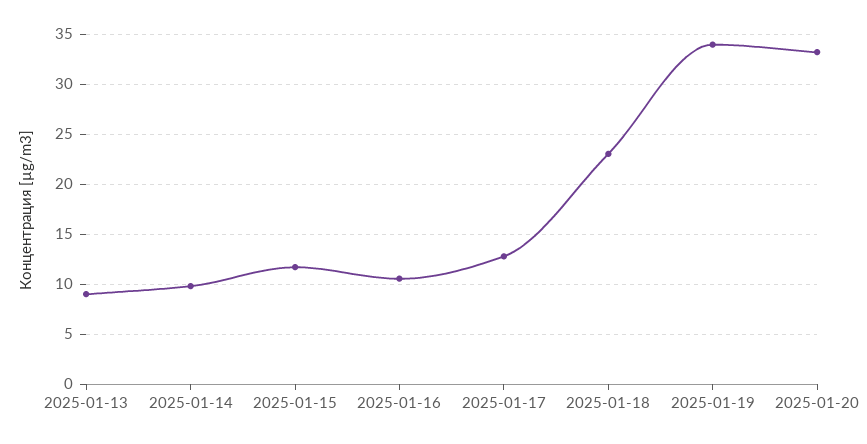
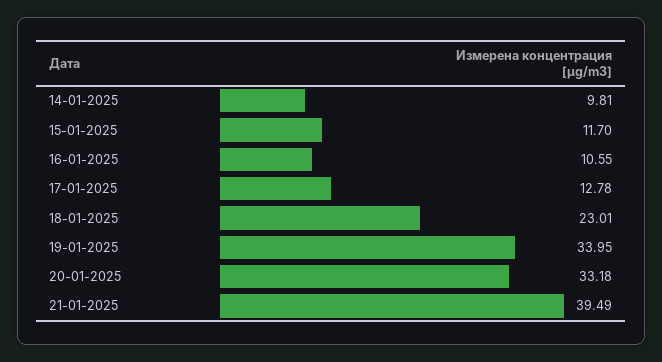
2025-01-13: 9 -> none
21-01-2025: none -> 39.49

